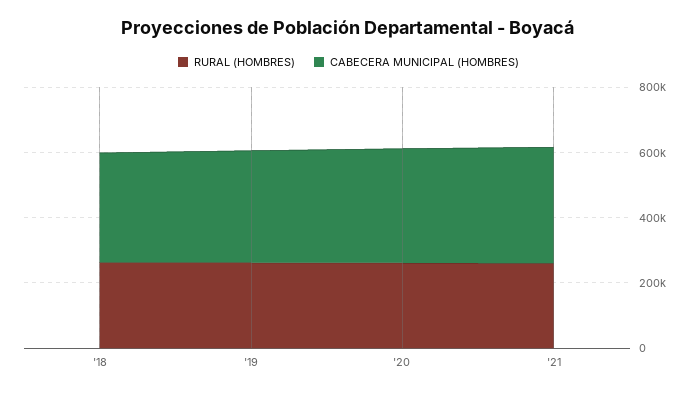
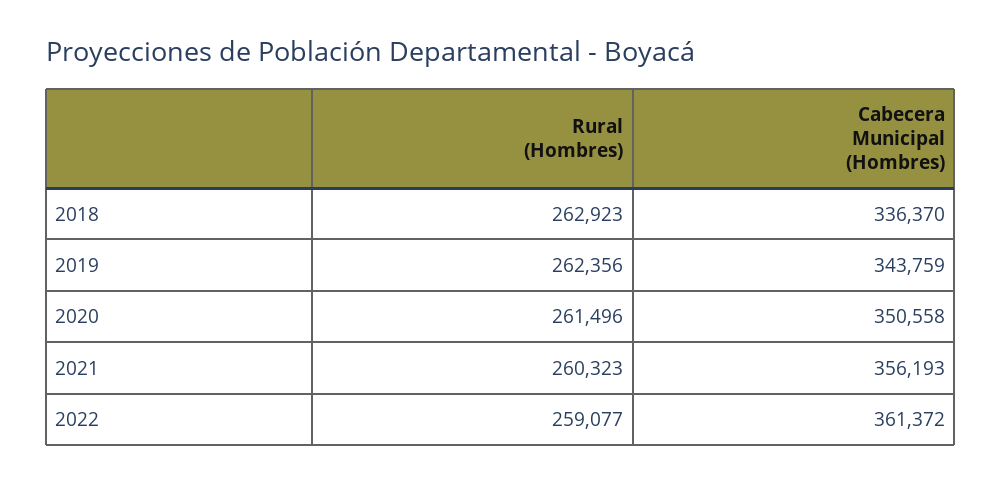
RURAL (HOMBRES), 2022: none -> 259077
CABECERA MUNICIPAL (HOMBRES), 2022: none -> 361372

